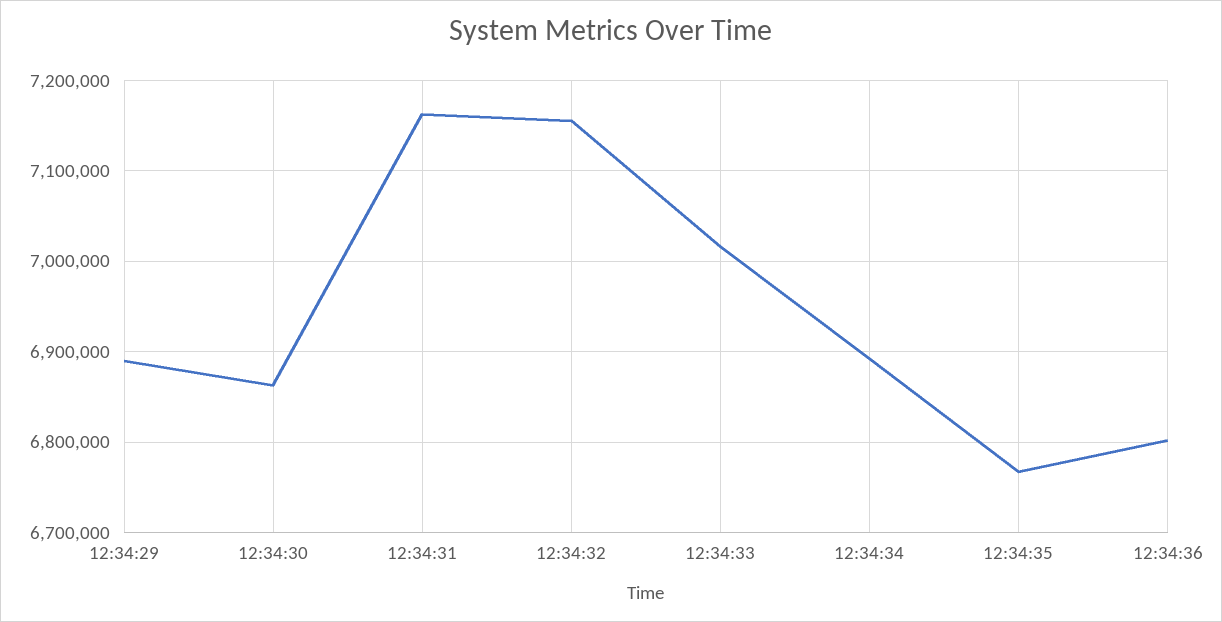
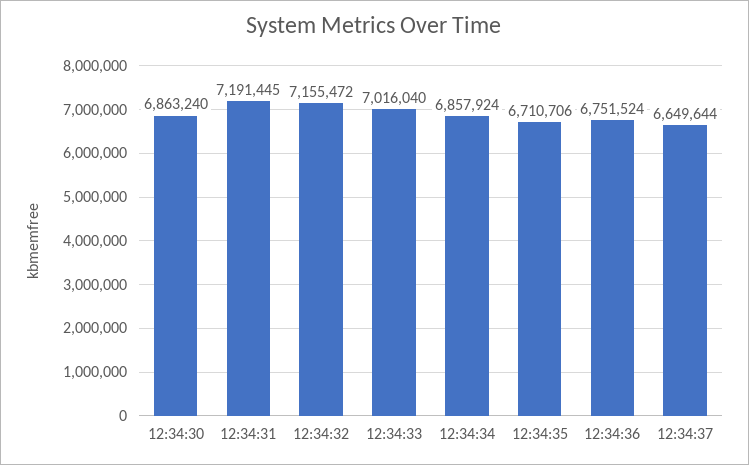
12:34:29: 6890000 -> none
12:34:31: 7160000 -> 7191445
12:34:34: 6890000 -> 6857924
12:34:35: 6770000 -> 6710706
12:34:36: 6800000 -> 6751524
12:34:37: none -> 6649644

